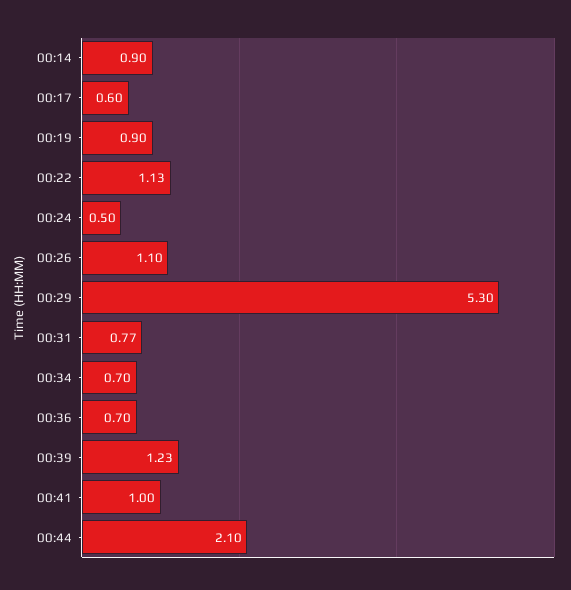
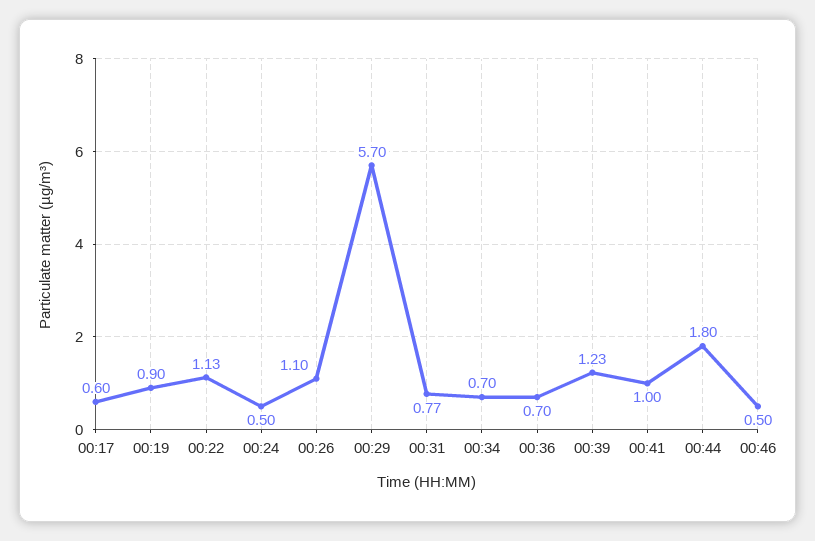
00:14: 0.9 -> none
00:29: 5.3 -> 5.7
00:44: 2.1 -> 1.8
00:46: none -> 0.5

